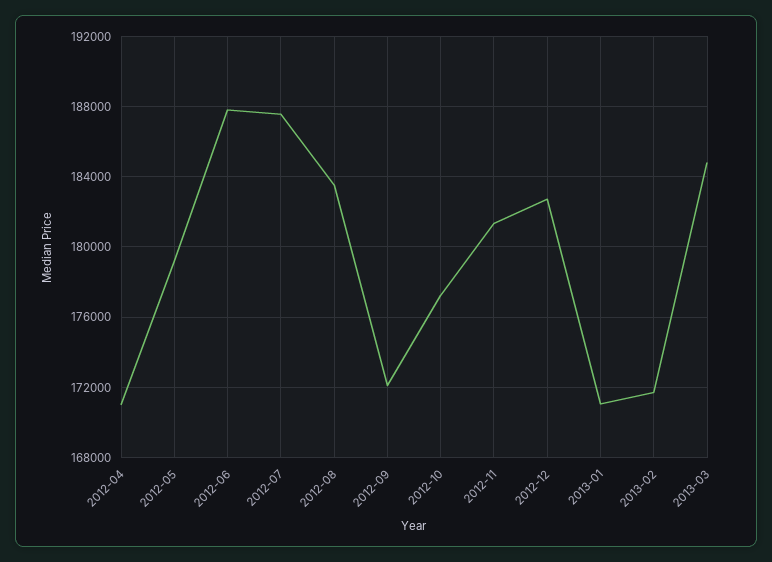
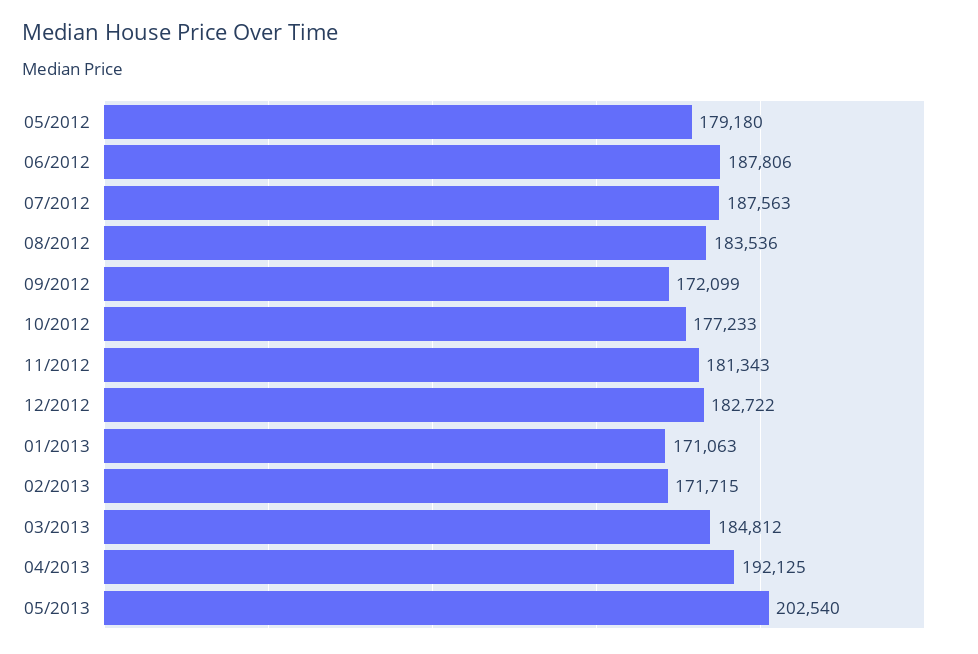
2012-04: 171000 -> none
04/2013: none -> 192125
05/2013: none -> 202540

